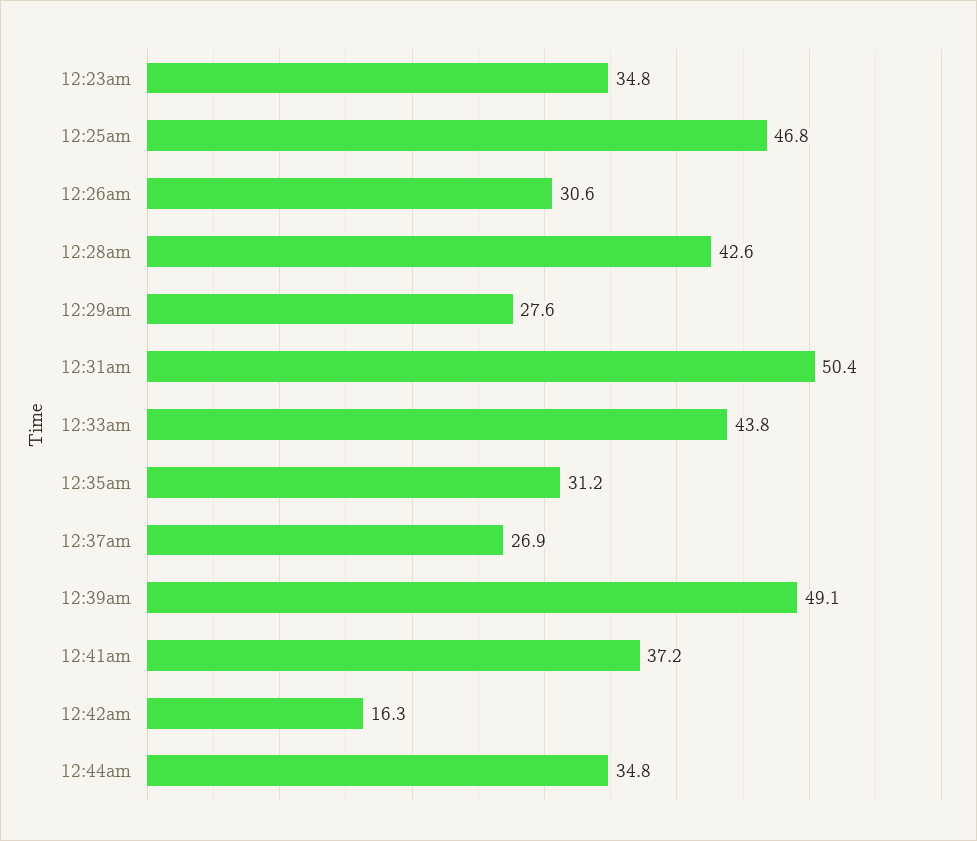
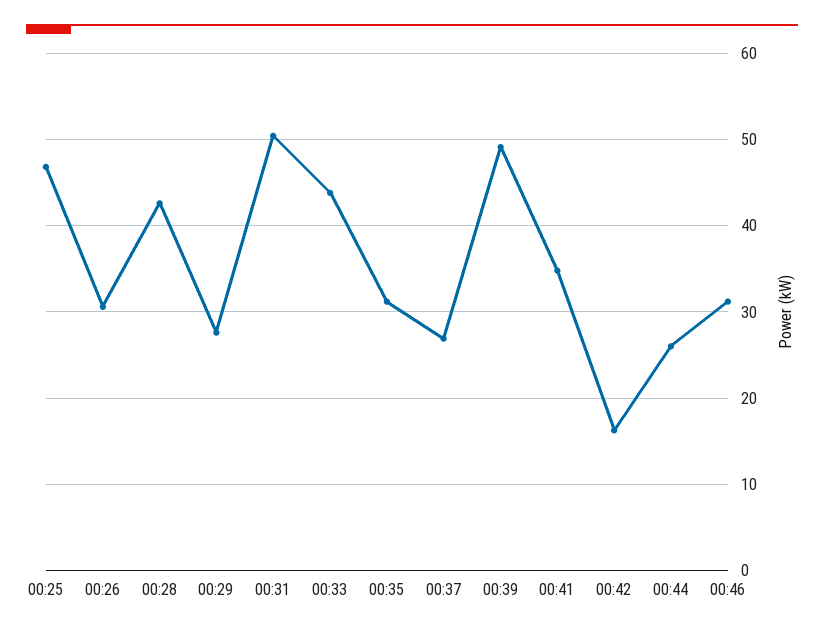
12:23am: 34.8 -> none
12:41am: 37.2 -> 35
12:44am: 34.8 -> 26
00:46: none -> 31

